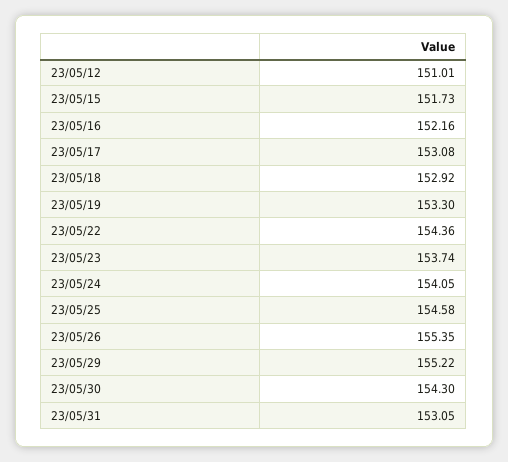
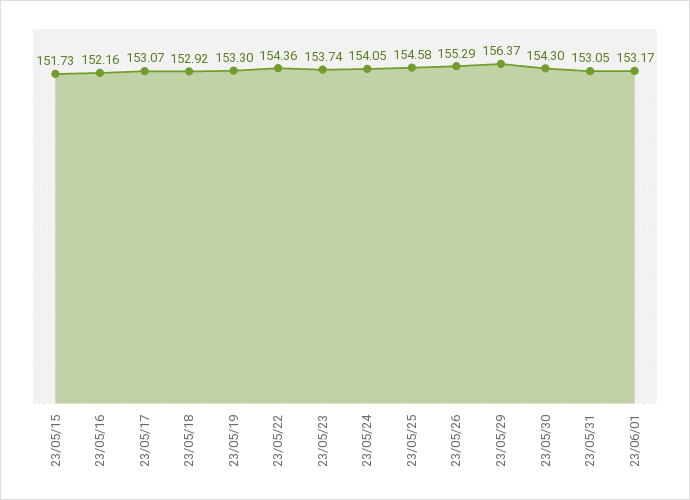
23/05/12: 151.01 -> none
23/05/17: 153.08 -> 153.07
23/05/26: 155.35 -> 155.29
23/05/29: 155.22 -> 156.37
23/06/01: none -> 153.17

